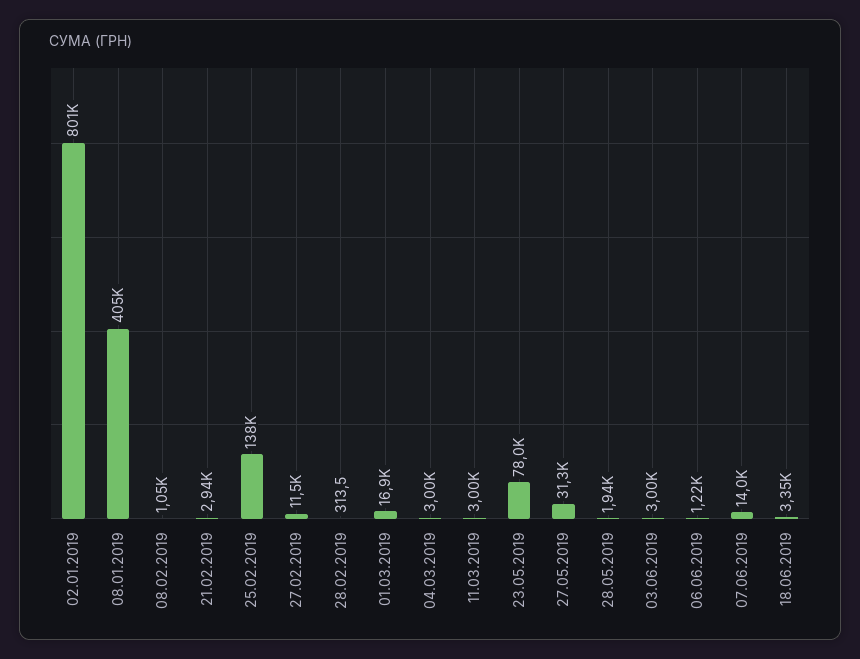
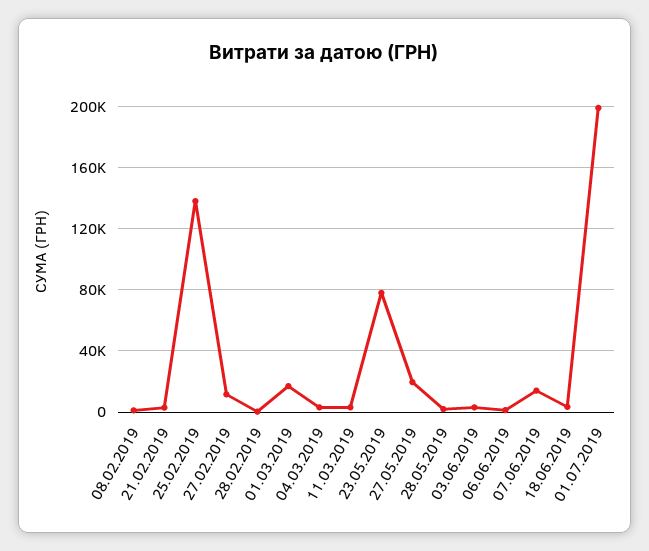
02.01.2019: 801000 -> none
08.01.2019: 405000 -> none
27.05.2019: 31300 -> 20000
01.07.2019: none -> 200000

